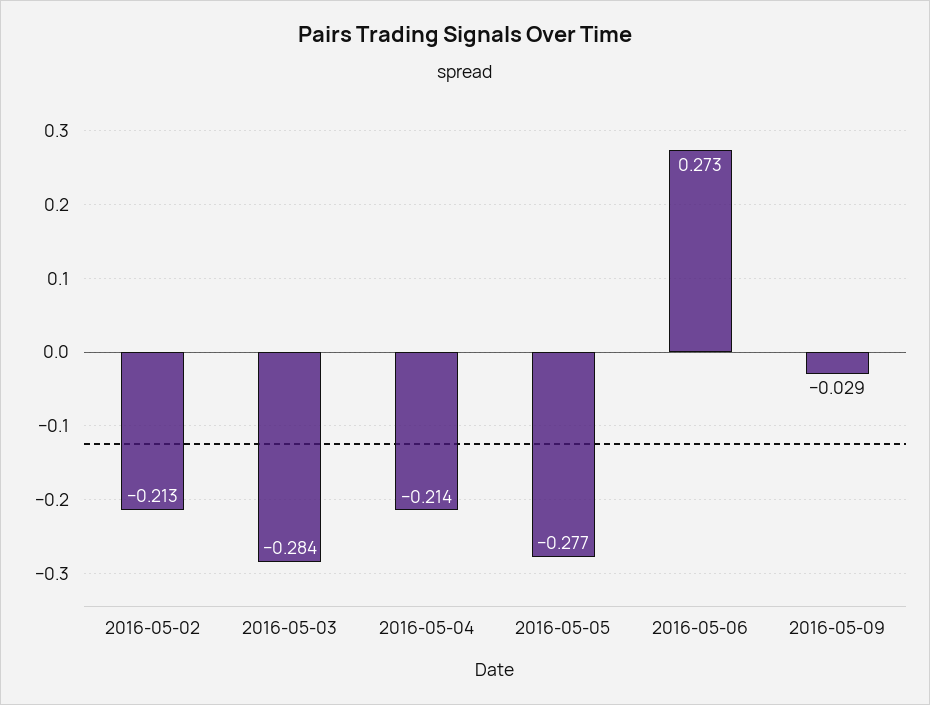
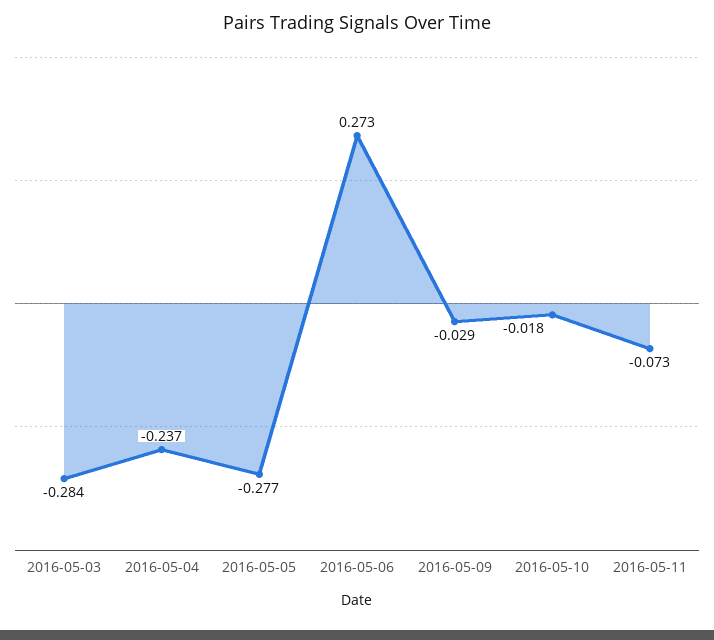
2016-05-02: -0.213 -> none
2016-05-04: -0.214 -> -0.237
2016-05-10: none -> -0.018
2016-05-11: none -> -0.073

